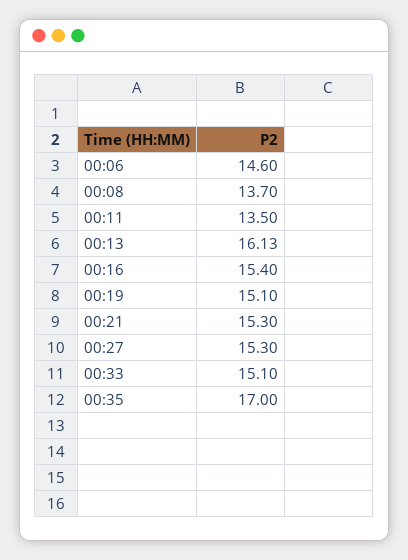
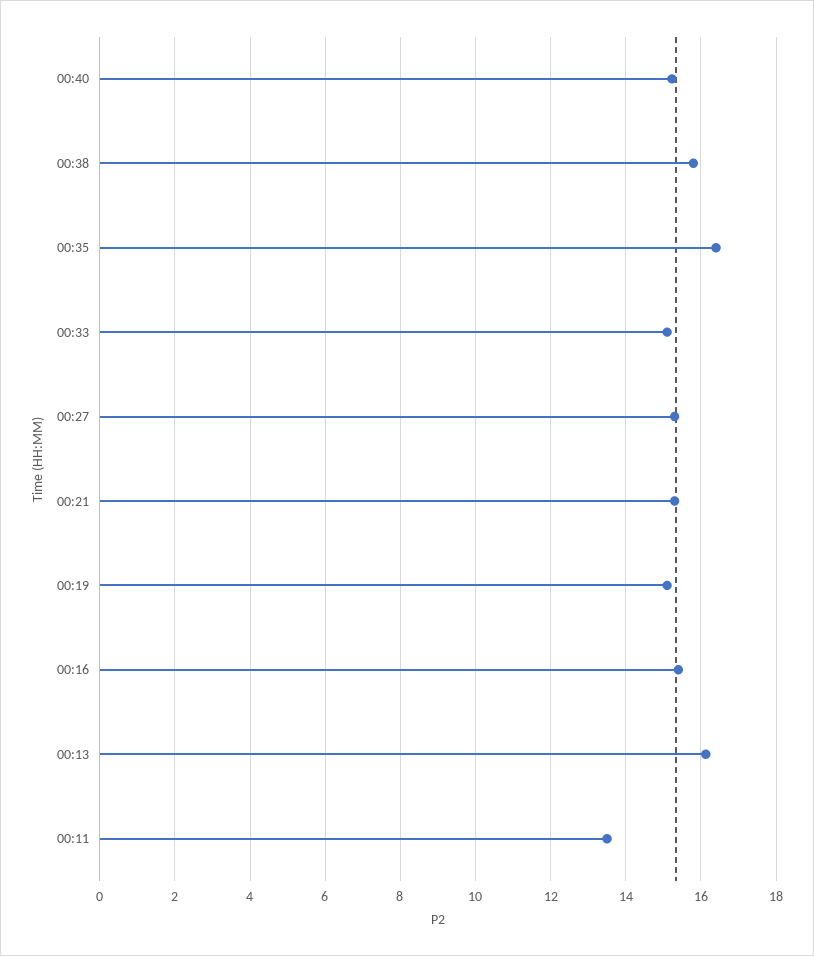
00:06: 14.6 -> none
00:08: 13.7 -> none
00:35: 17 -> 16.4
00:40: none -> 15.2
00:38: none -> 15.8

